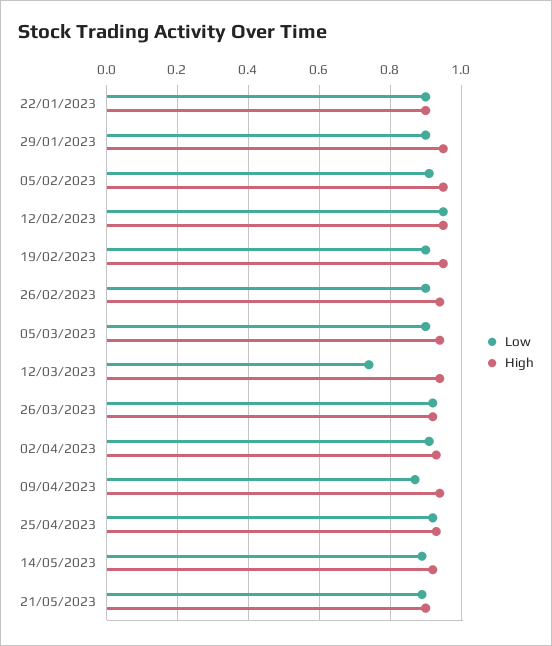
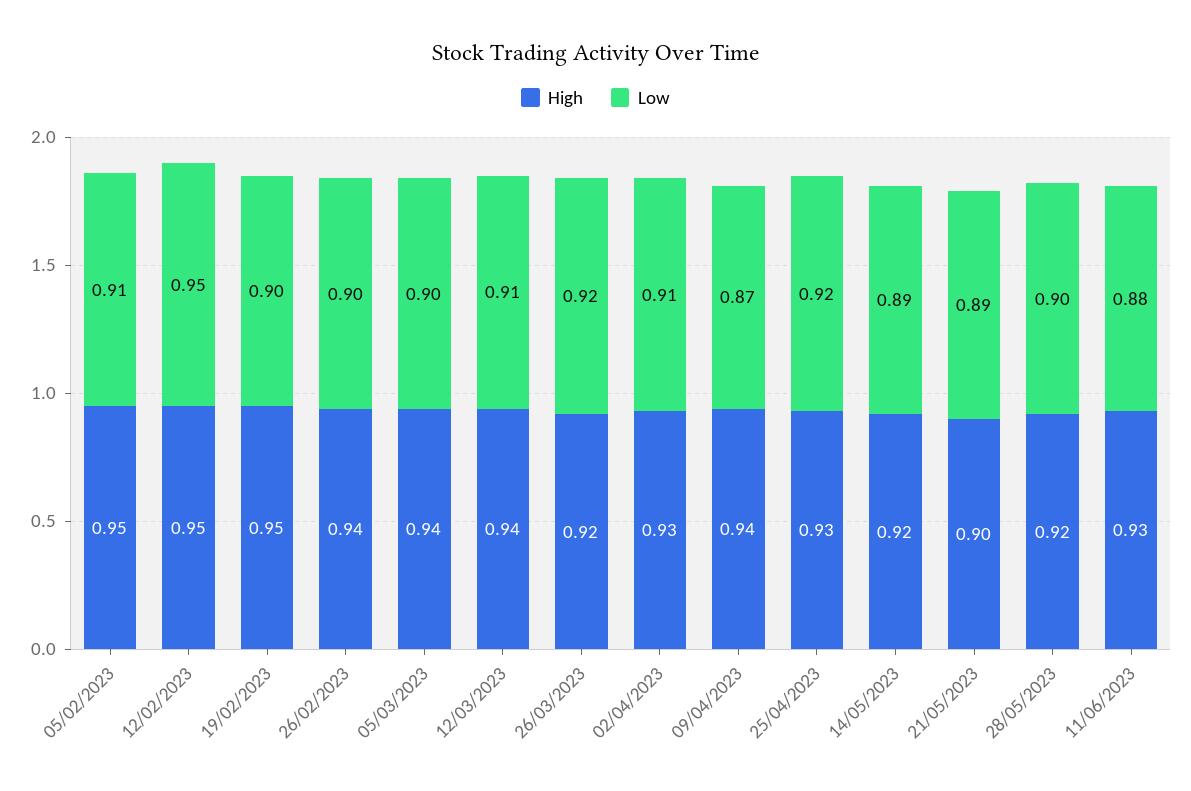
Low, 22/01/2023: 0.9 -> none
High, 22/01/2023: 0.9 -> none
Low, 29/01/2023: 0.9 -> none
High, 29/01/2023: 0.95 -> none
Low, 12/03/2023: 0.75 -> 0.91
High, 28/05/2023: none -> 0.92
Low, 28/05/2023: none -> 0.9
High, 11/06/2023: none -> 0.93
Low, 11/06/2023: none -> 0.88

